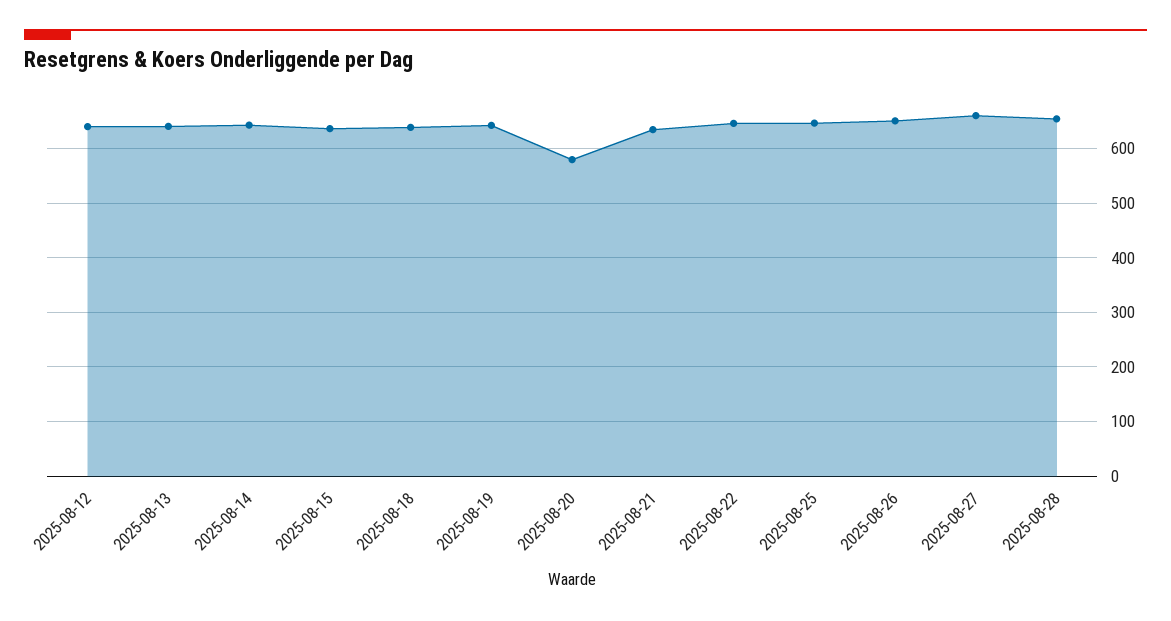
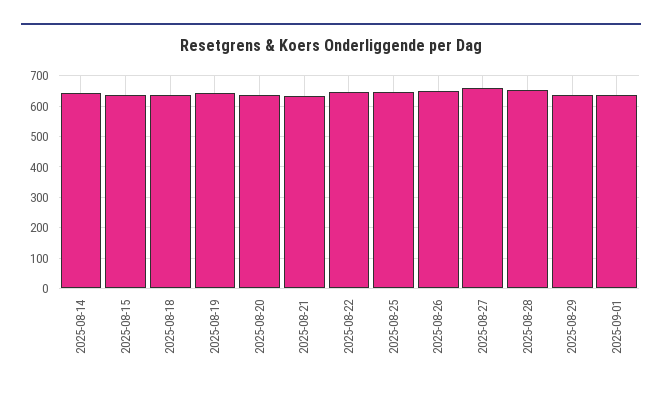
2025-08-12: 640 -> none
2025-08-13: 640 -> none
2025-08-20: 580 -> 640
2025-08-29: none -> 640
2025-09-01: none -> 640

